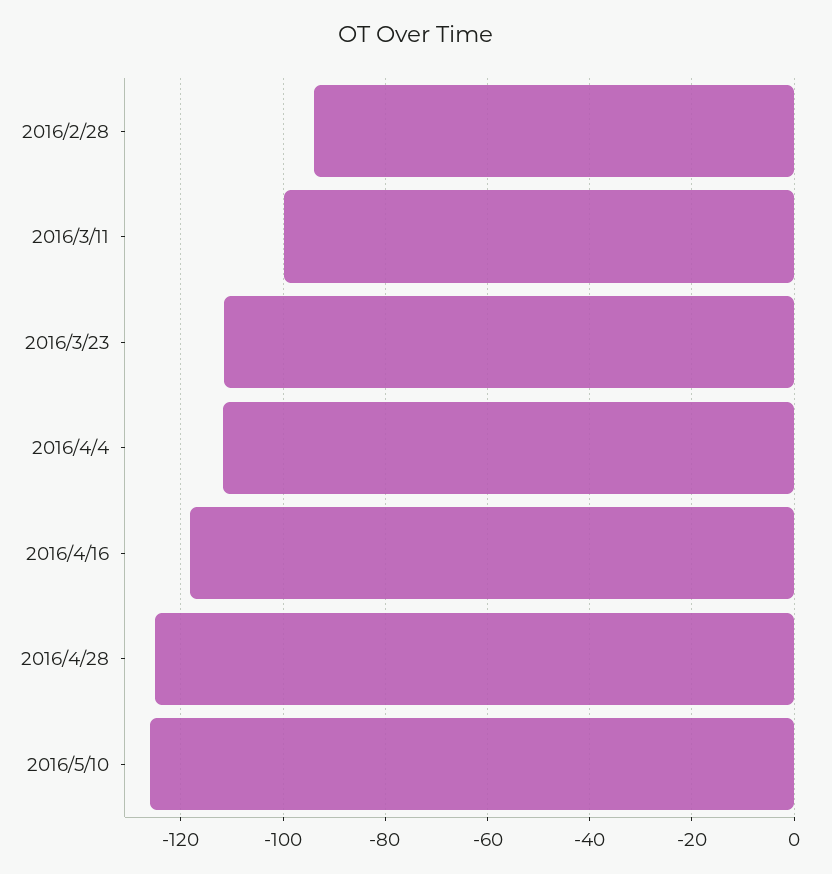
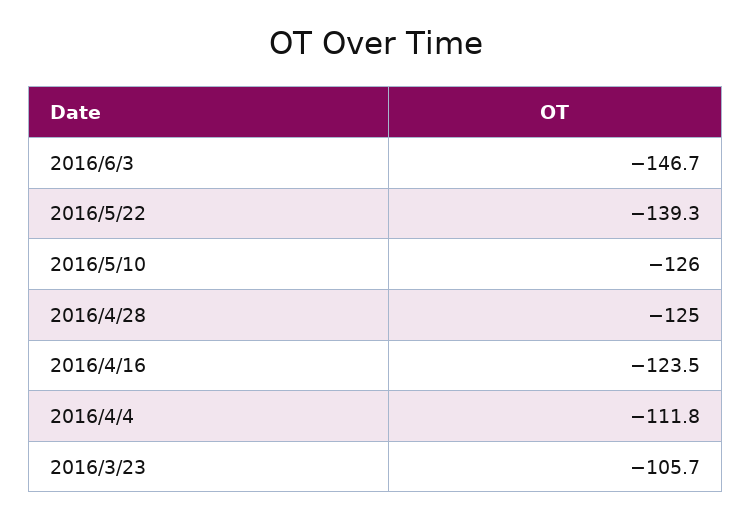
2016/2/28: -94 -> none
2016/3/11: -100 -> none
2016/3/23: -112 -> -105.7
2016/4/16: -118 -> -123.5
2016/6/3: none -> -146.7
2016/5/22: none -> -139.3

